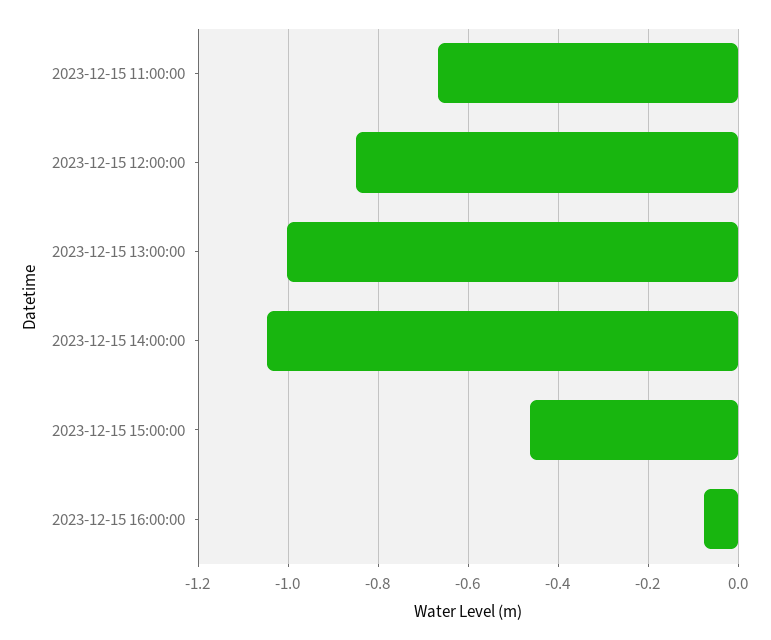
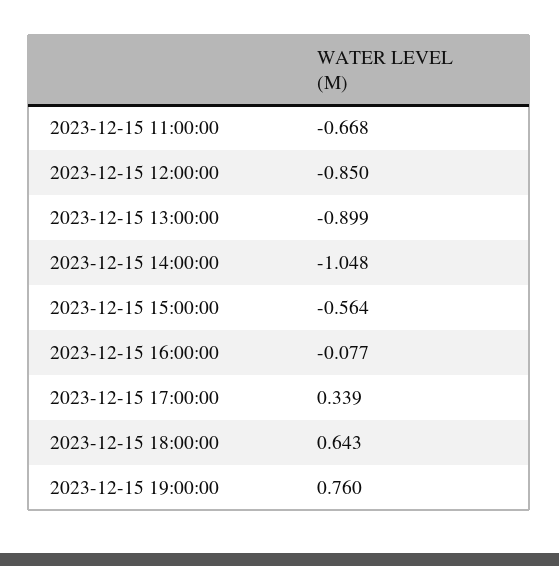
2023-12-15 13:00:00: -1 -> -0.899
2023-12-15 15:00:00: -0.46 -> -0.564
2023-12-15 17:00:00: none -> 0.339
2023-12-15 18:00:00: none -> 0.643
2023-12-15 19:00:00: none -> 0.76

